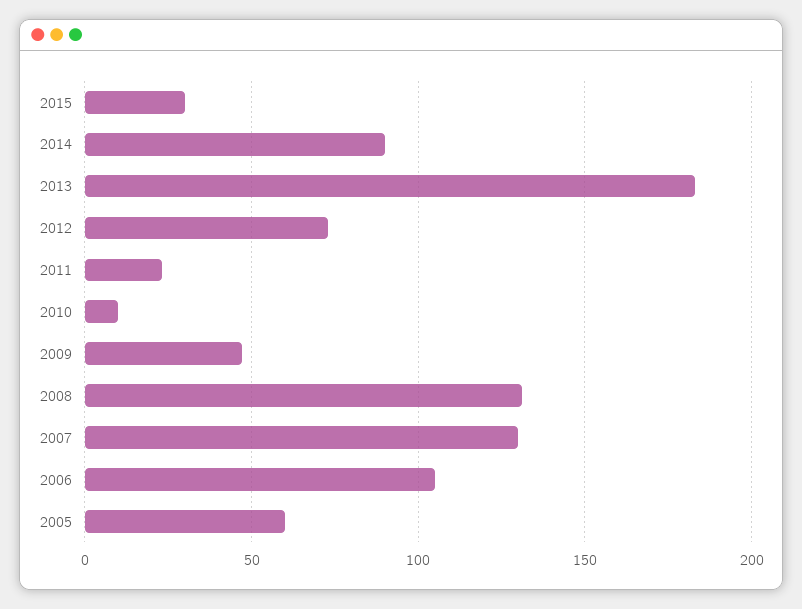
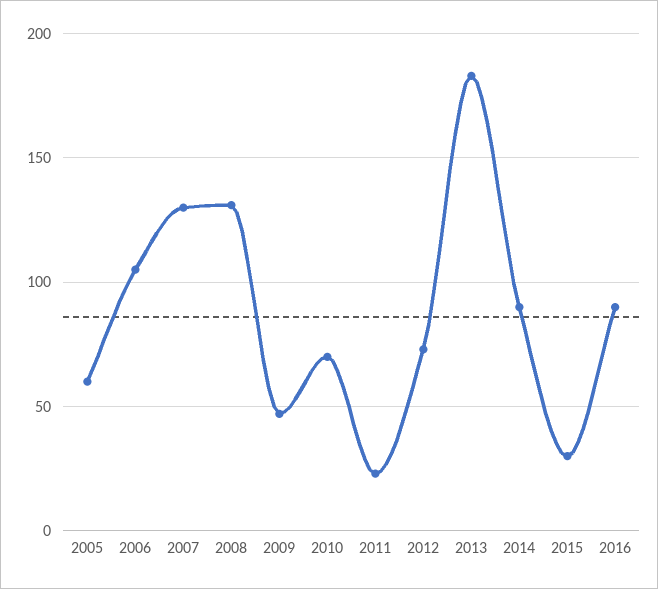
2010: 10 -> 70
2016: none -> 90

